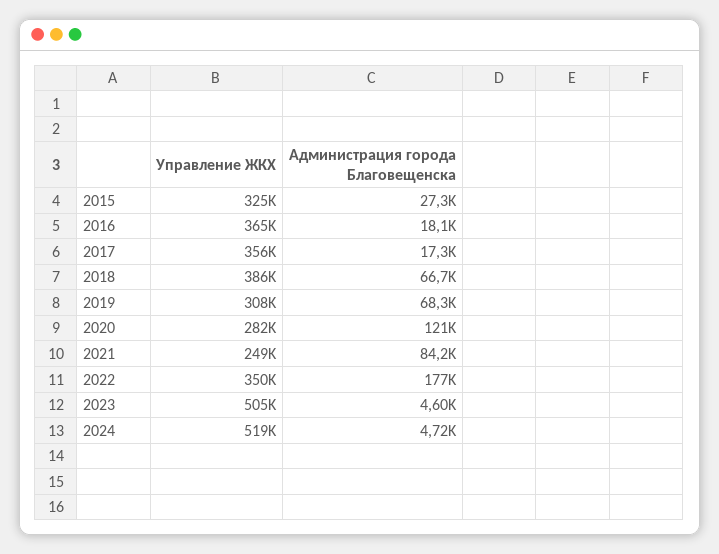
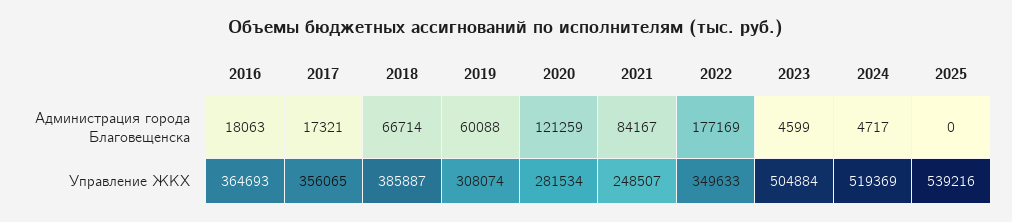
Управление ЖКХ, 2015: 325000 -> none
Администрация города Благовещенска, 2015: 27300 -> none
Администрация города Благовещенска, 2019: 68300 -> 60088
Администрация города Благовещенска, 2025: none -> 0
Управление ЖКХ, 2025: none -> 539216

